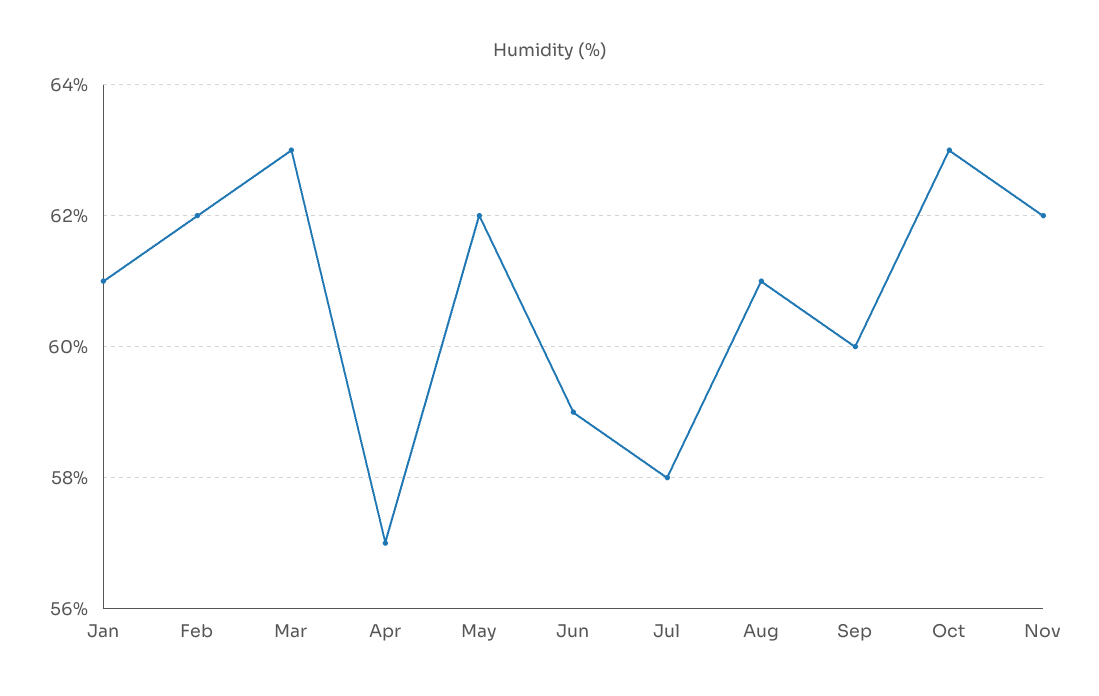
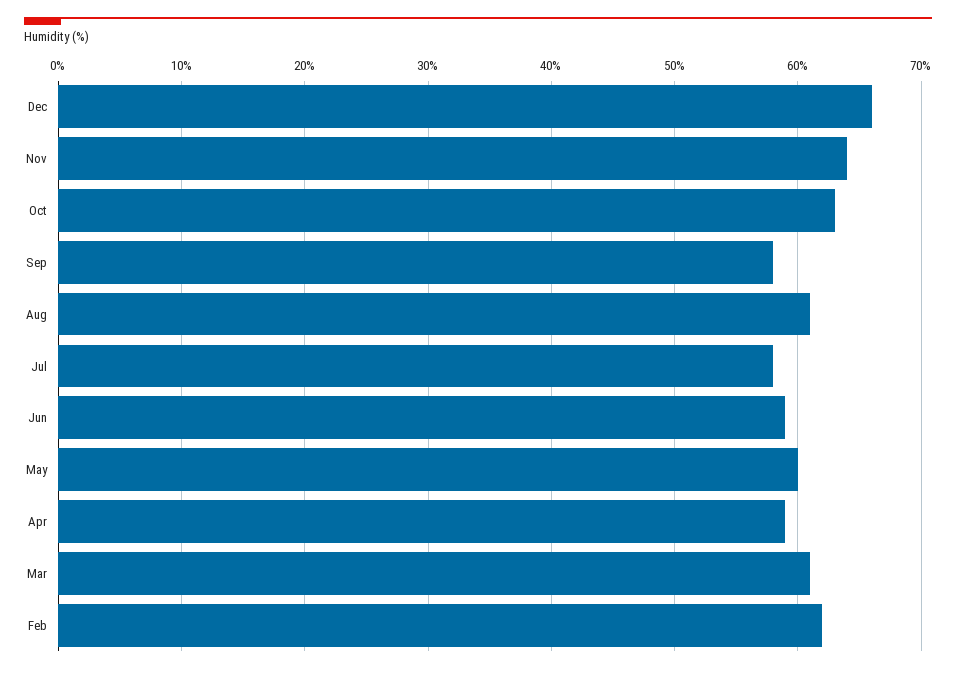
Jan: 61 -> none
Mar: 63 -> 61
Apr: 57 -> 59
May: 62 -> 60
Sep: 60 -> 58
Nov: 62 -> 64
Dec: none -> 66

